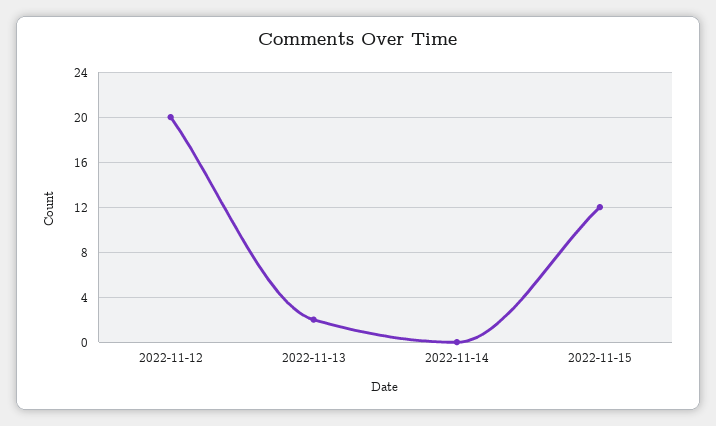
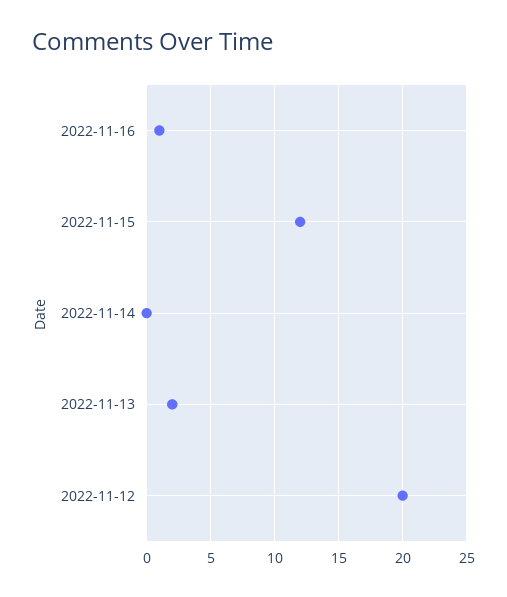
2022-11-16: none -> 1

